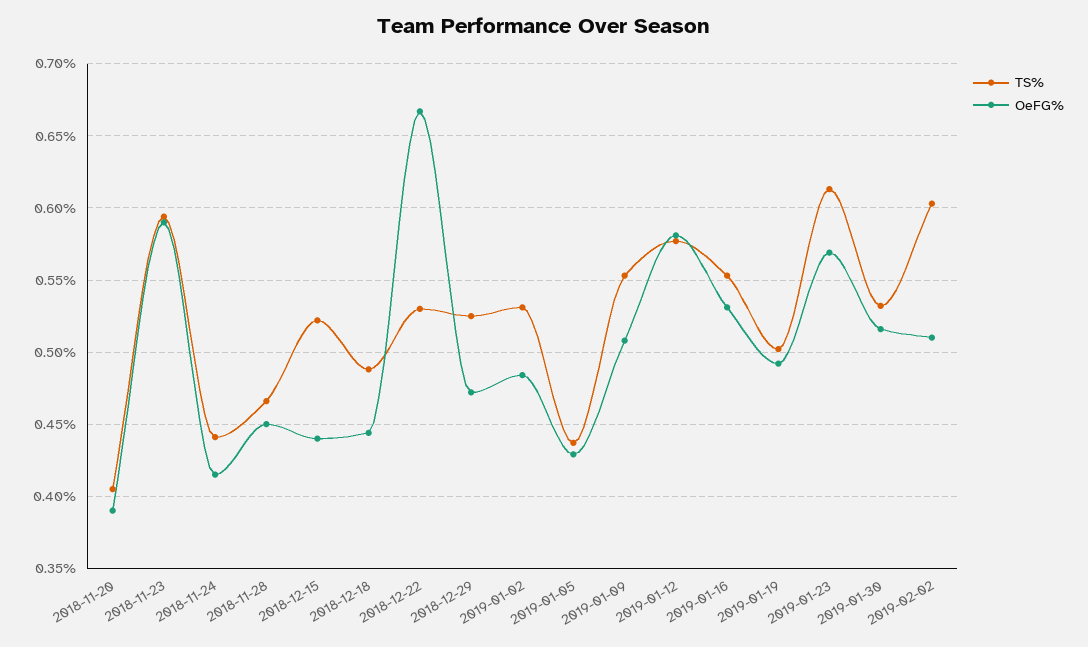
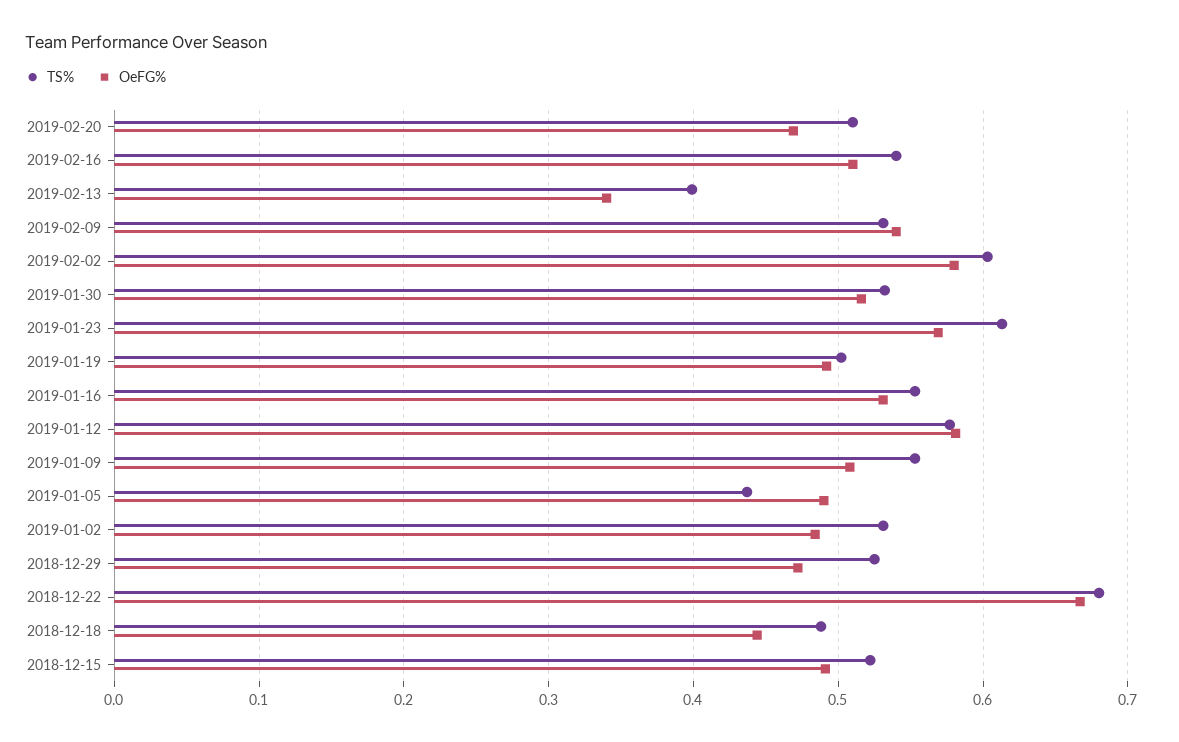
TS%, 2018-11-20: 0.405 -> none
OeFG%, 2018-11-20: 0.39 -> none
TS%, 2018-11-23: 0.595 -> none
OeFG%, 2018-11-23: 0.59 -> none
TS%, 2018-11-24: 0.44 -> none
OeFG%, 2018-11-24: 0.415 -> none
TS%, 2018-11-28: 0.465 -> none
OeFG%, 2018-11-28: 0.45 -> none
OeFG%, 2018-12-15: 0.44 -> 0.49
TS%, 2018-12-22: 0.53 -> 0.68
OeFG%, 2019-01-05: 0.43 -> 0.49
OeFG%, 2019-02-02: 0.51 -> 0.58
TS%, 2019-02-20: none -> 0.51
OeFG%, 2019-02-20: none -> 0.47
TS%, 2019-02-16: none -> 0.54
OeFG%, 2019-02-16: none -> 0.51
TS%, 2019-02-13: none -> 0.4
OeFG%, 2019-02-13: none -> 0.34
TS%, 2019-02-09: none -> 0.53
OeFG%, 2019-02-09: none -> 0.54

